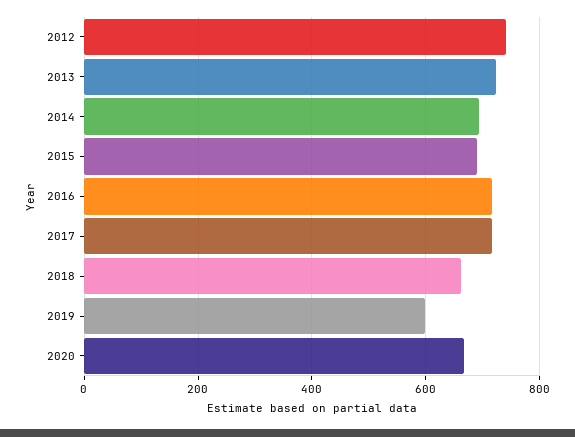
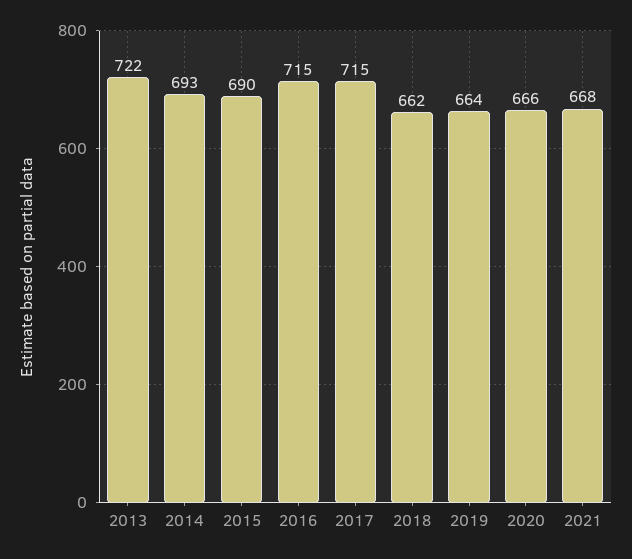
2012: 740 -> none
2019: 600 -> 664
2021: none -> 668

